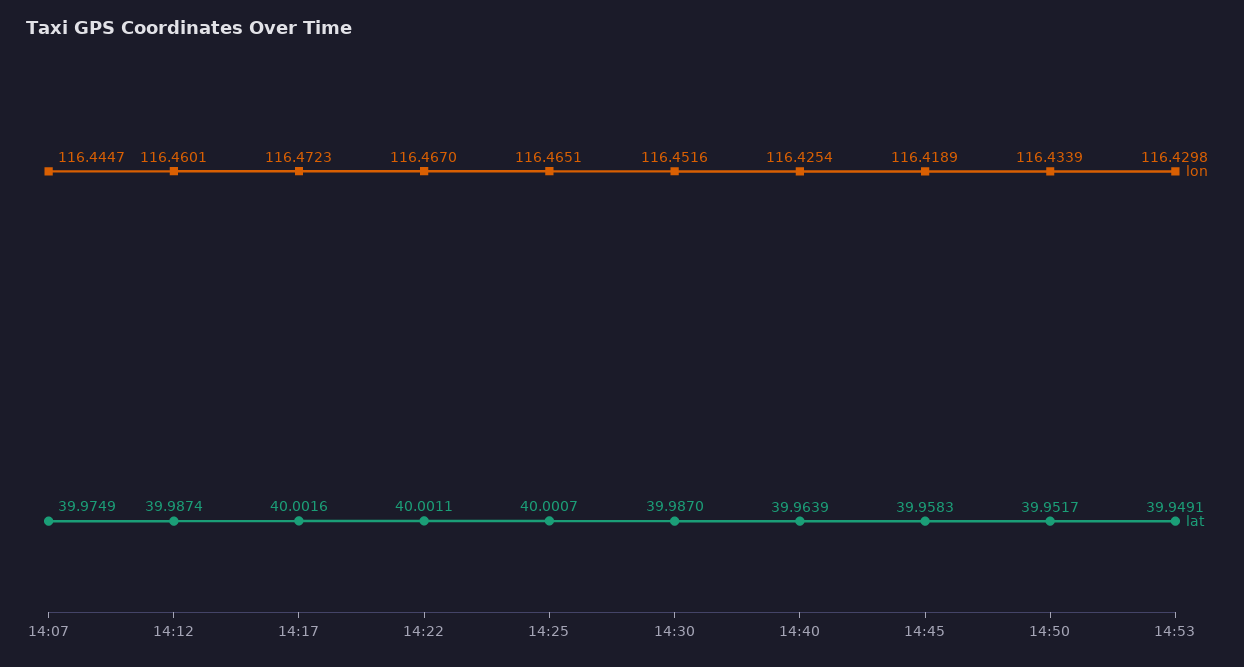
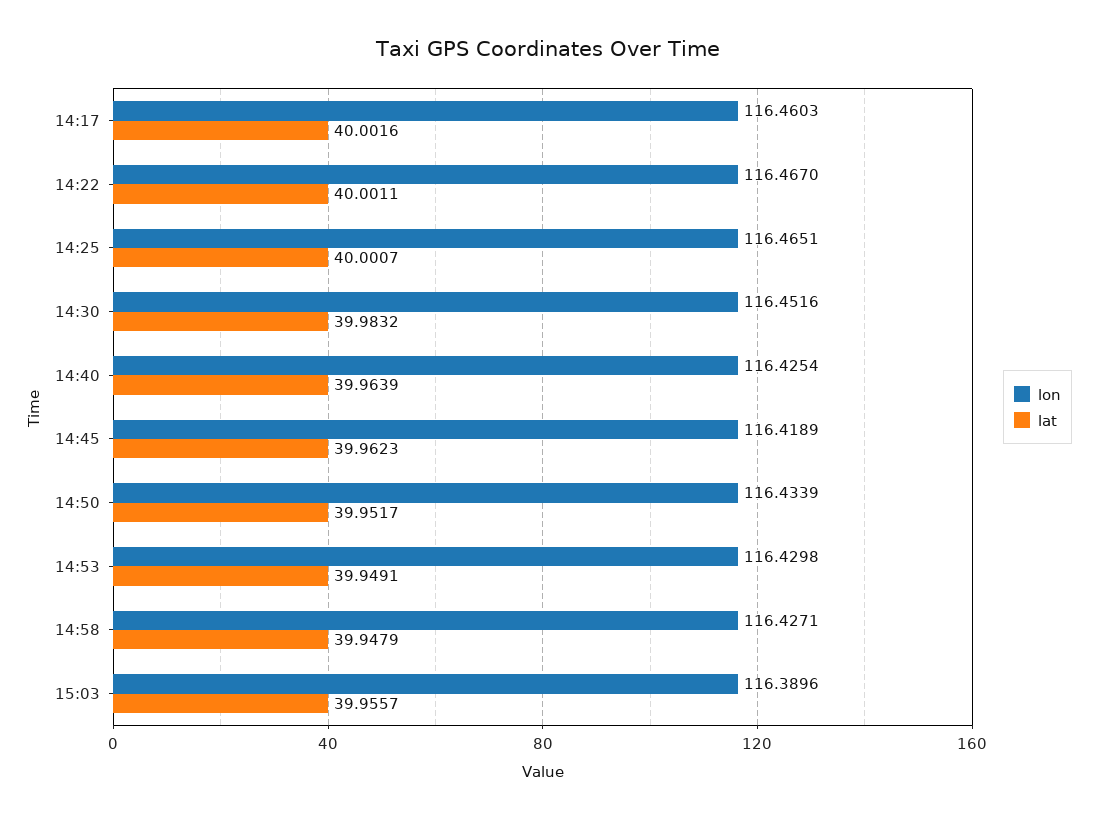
lon, 14:07: 116.4447 -> none
lat, 14:07: 39.9749 -> none
lon, 14:12: 116.4601 -> none
lat, 14:12: 39.9874 -> none
lon, 14:17: 116.4723 -> 116.4603
lat, 14:30: 39.987 -> 39.9832
lat, 14:45: 39.9583 -> 39.9623
lon, 14:58: none -> 116.4271
lat, 14:58: none -> 39.9479
lon, 15:03: none -> 116.3896
lat, 15:03: none -> 39.9557

